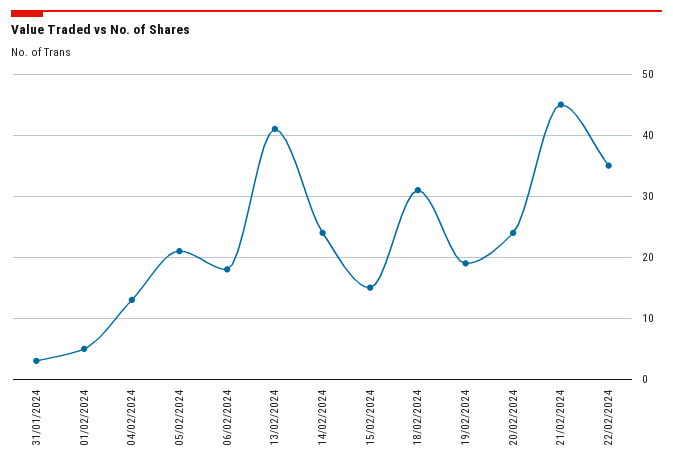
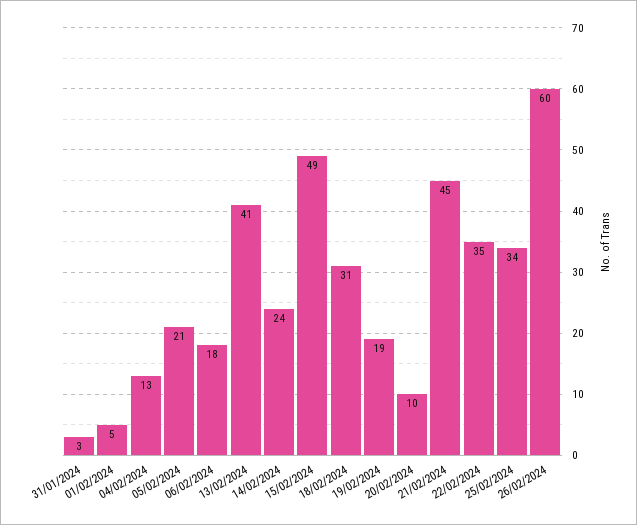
15/02/2024: 15 -> 49
20/02/2024: 24 -> 10
25/02/2024: none -> 34
26/02/2024: none -> 60

